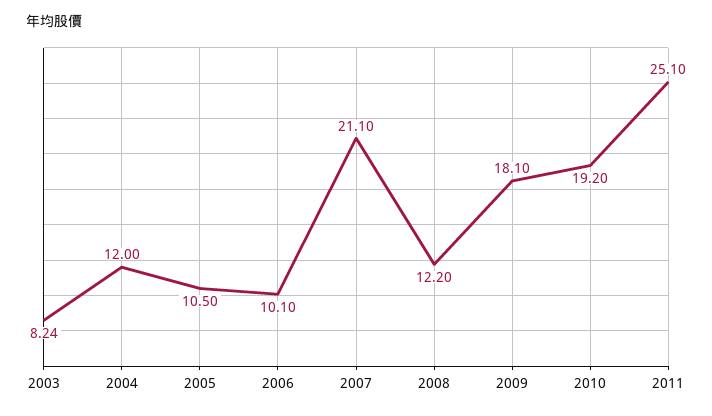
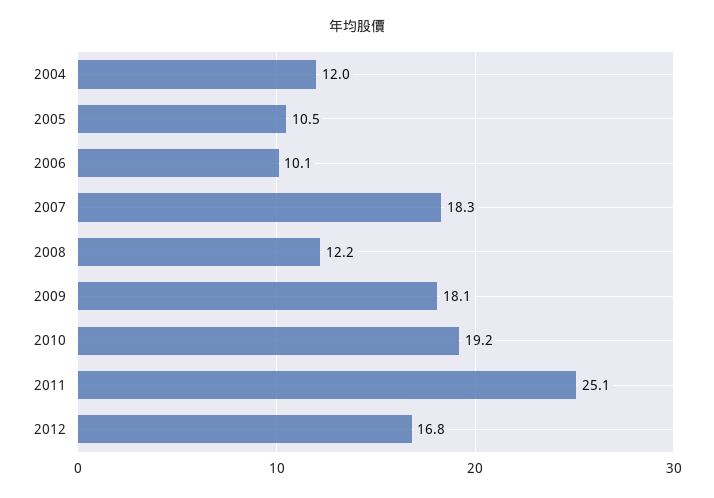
2003: 8.24 -> none
2007: 21.1 -> 18.3
2012: none -> 16.8

